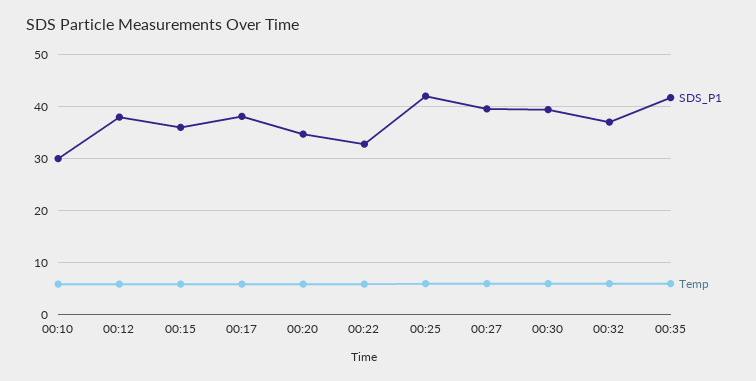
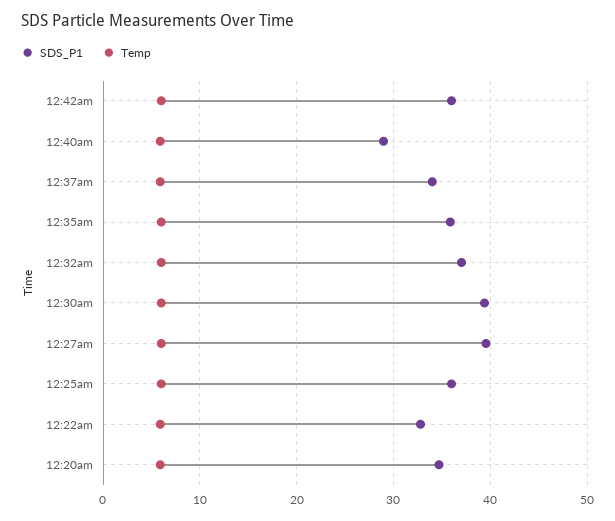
SDS_P1, 00:10: 30 -> none
Temp, 00:10: 6 -> none
SDS_P1, 00:12: 38 -> none
Temp, 00:12: 6 -> none
SDS_P1, 00:15: 36 -> none
Temp, 00:15: 6 -> none
SDS_P1, 00:17: 38 -> none
Temp, 00:17: 6 -> none
SDS_P1, 00:25: 42 -> 36
SDS_P1, 00:35: 42 -> 36
SDS_P1, 12:42am: none -> 36
Temp, 12:42am: none -> 6
SDS_P1, 12:40am: none -> 29
Temp, 12:40am: none -> 6
SDS_P1, 12:37am: none -> 34
Temp, 12:37am: none -> 6

